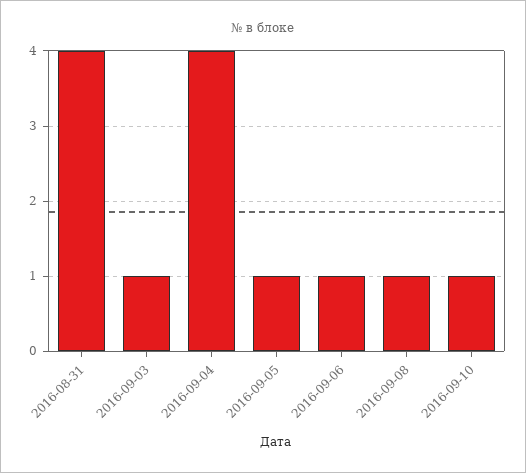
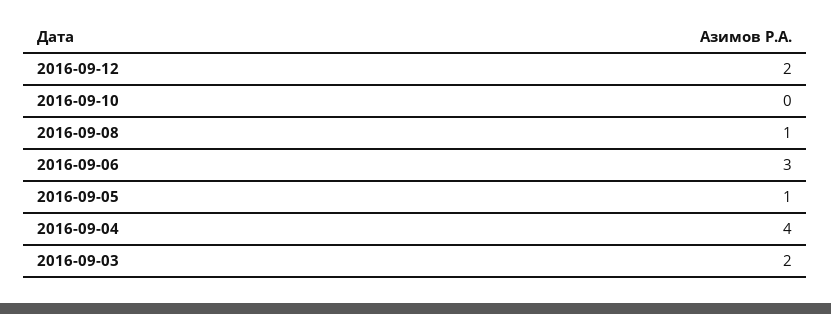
2016-08-31: 4 -> none
2016-09-03: 1 -> 2
2016-09-06: 1 -> 3
2016-09-10: 1 -> 0
2016-09-12: none -> 2

